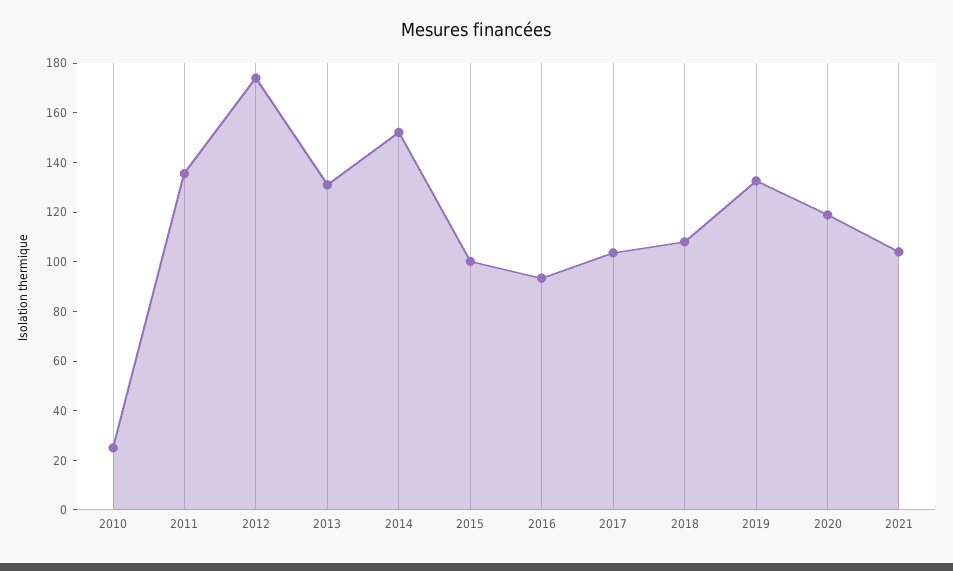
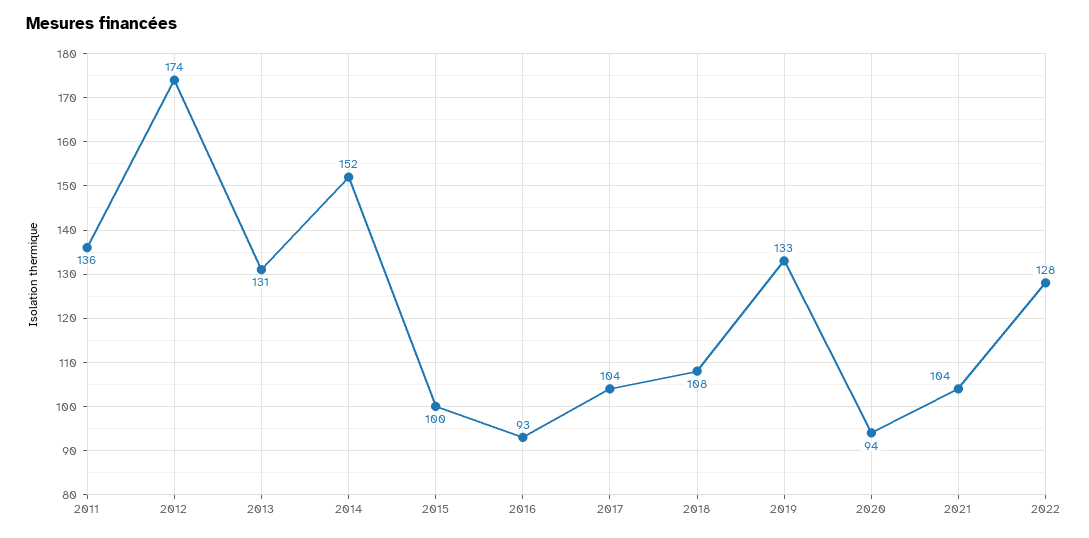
2010: 25 -> none
2020: 120 -> 94
2022: none -> 128

